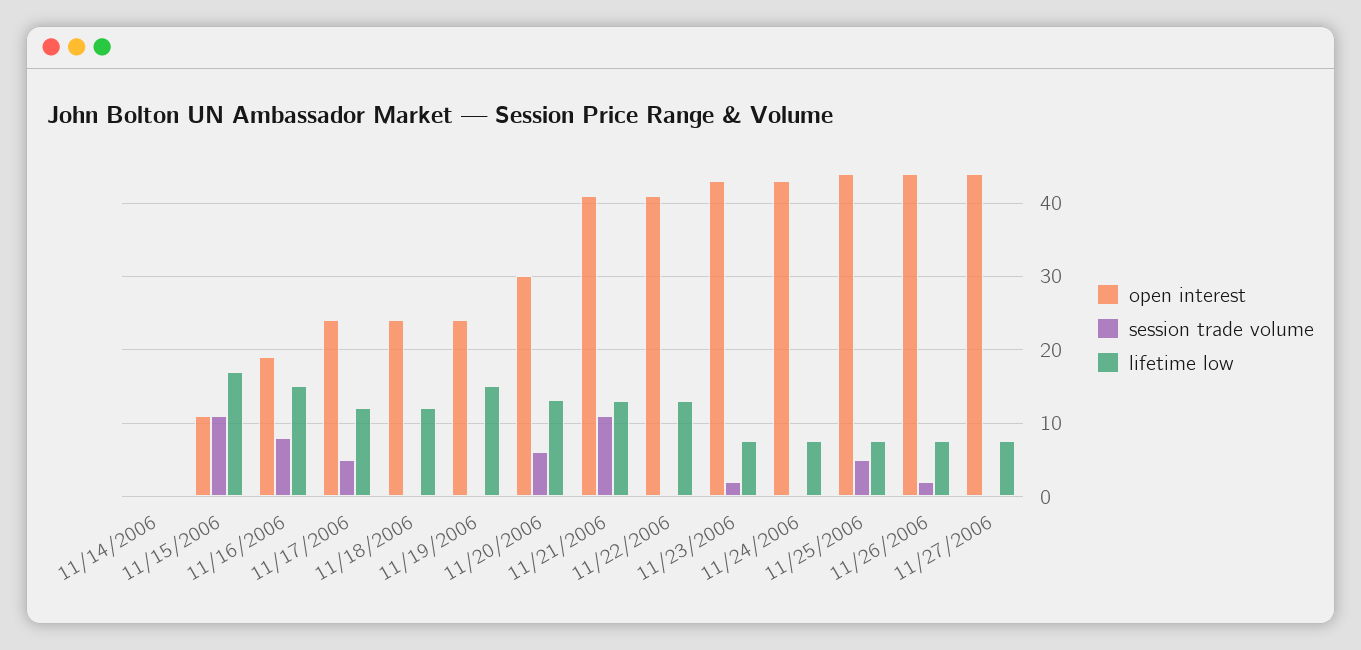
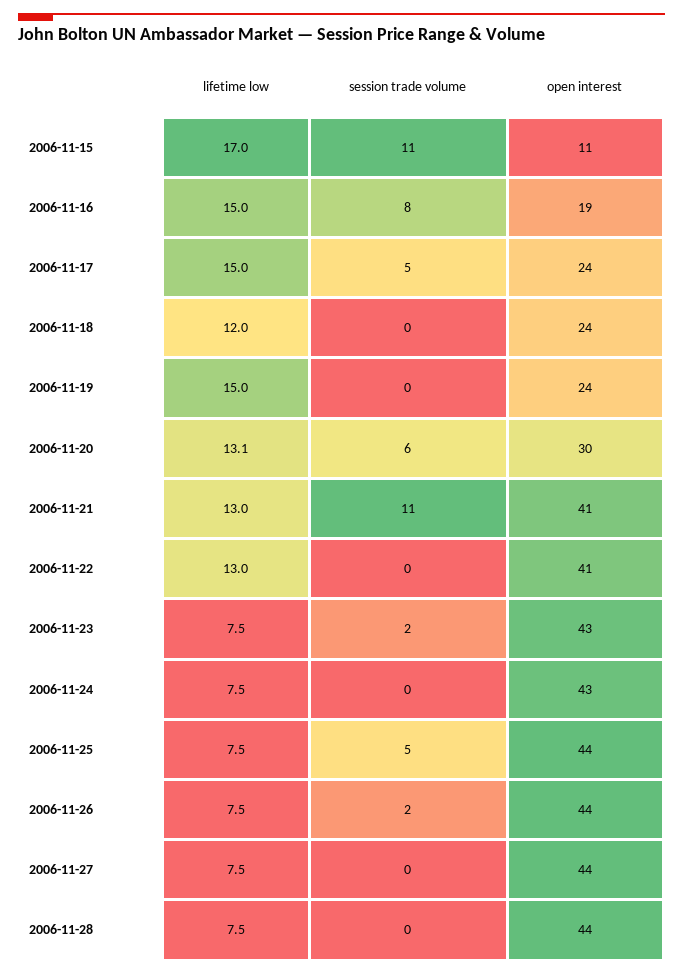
open interest, 11/14/2006: 0 -> none
session trade volume, 11/14/2006: 0 -> none
lifetime low, 11/14/2006: 0 -> none
lifetime low, 11/17/2006: 12 -> 15
lifetime low, 2006-11-28: none -> 7.5
session trade volume, 2006-11-28: none -> 0
open interest, 2006-11-28: none -> 44

